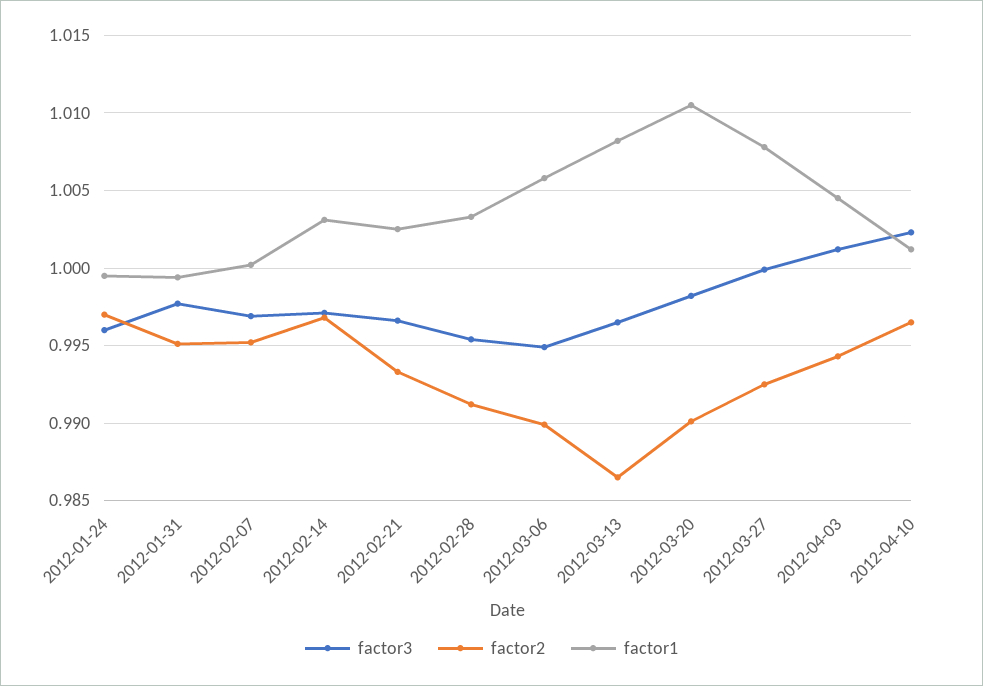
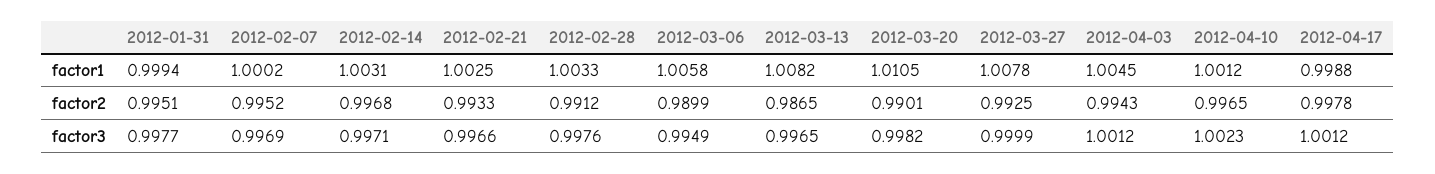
factor3, 2012-01-24: 0.996 -> none
factor2, 2012-01-24: 0.997 -> none
factor1, 2012-01-24: 0.9995 -> none
factor3, 2012-02-28: 0.9955 -> 0.9976
factor1, 2012-04-17: none -> 0.9988
factor2, 2012-04-17: none -> 0.9978
factor3, 2012-04-17: none -> 1.0012

